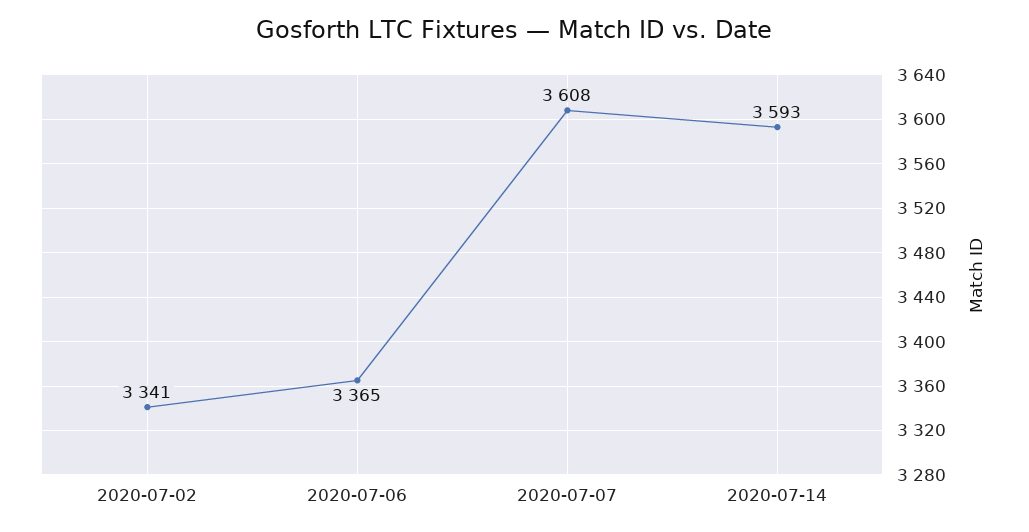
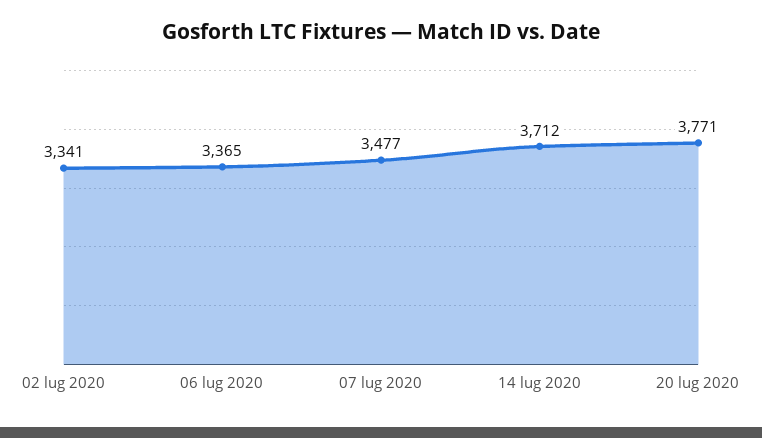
2020-07-07: 3608 -> 3477
2020-07-14: 3593 -> 3712
20 lug 2020: none -> 3771

